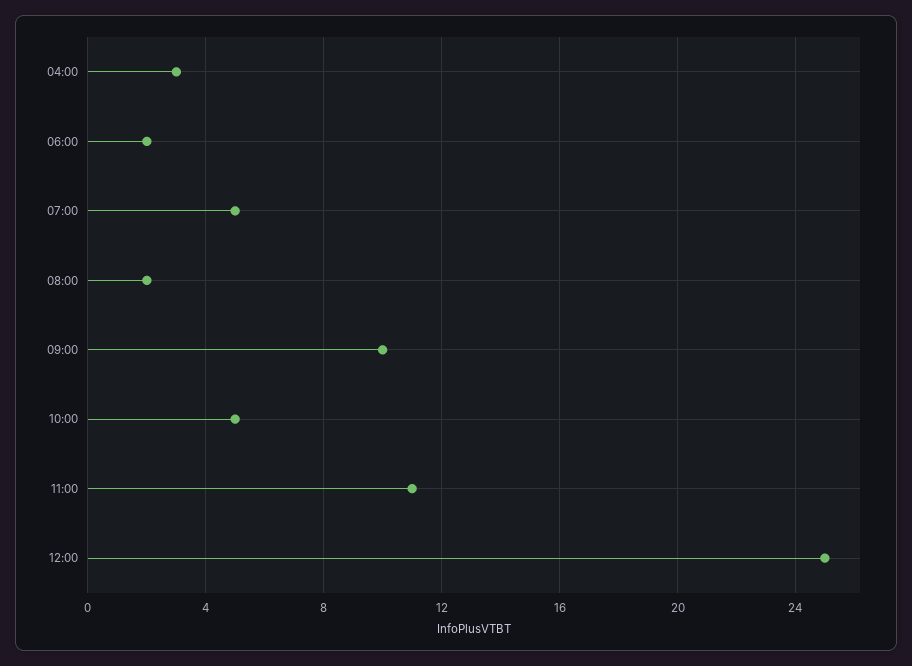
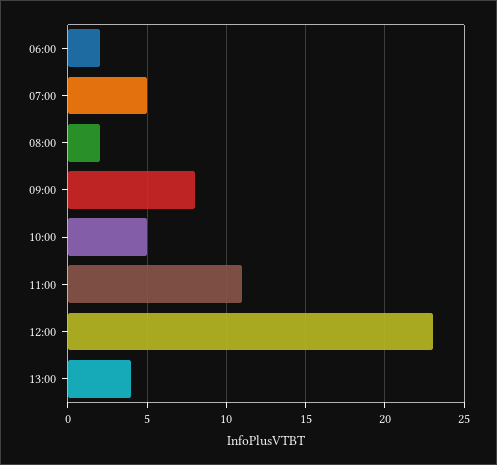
04:00: 3 -> none
09:00: 10 -> 8
12:00: 25 -> 23
13:00: none -> 4

